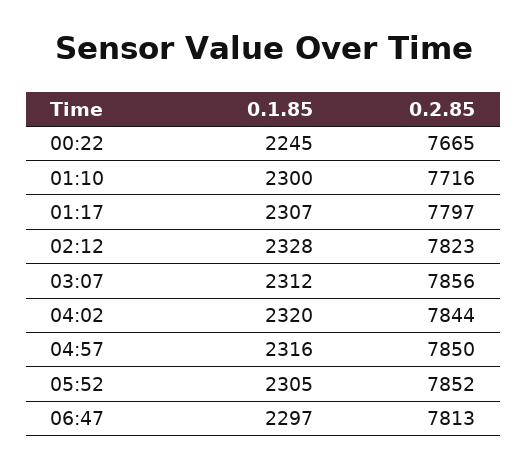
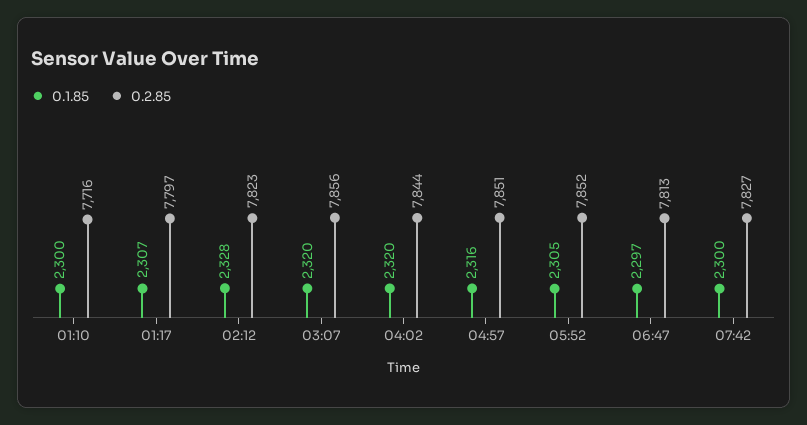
0.1.85, 00:22: 2245 -> none
0.2.85, 00:22: 7665 -> none
0.1.85, 03:07: 2312 -> 2320
0.2.85, 04:57: 7850 -> 7851
0.1.85, 07:42: none -> 2300
0.2.85, 07:42: none -> 7827

